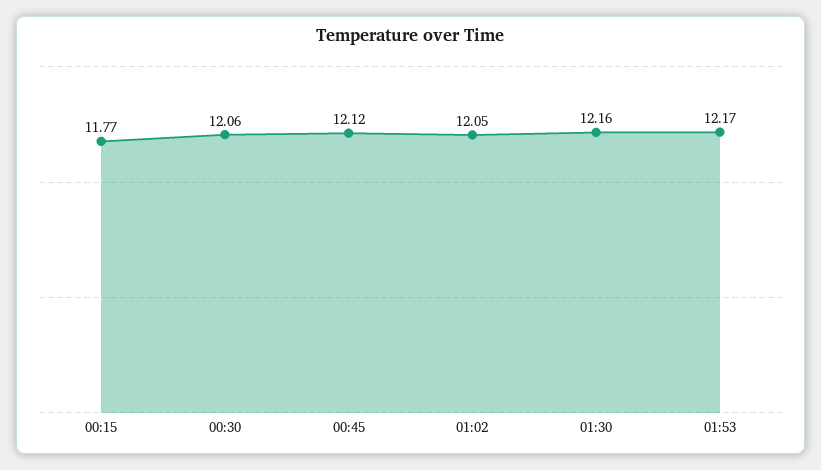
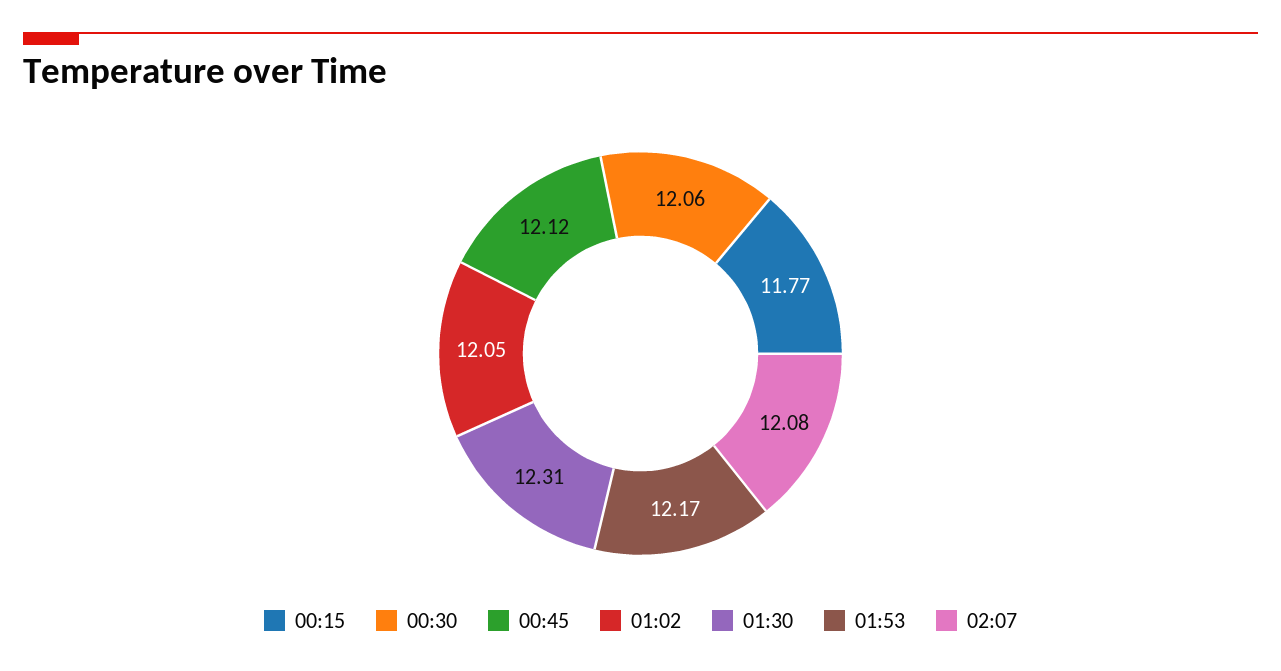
01:30: 12.16 -> 12.31
02:07: none -> 12.08

